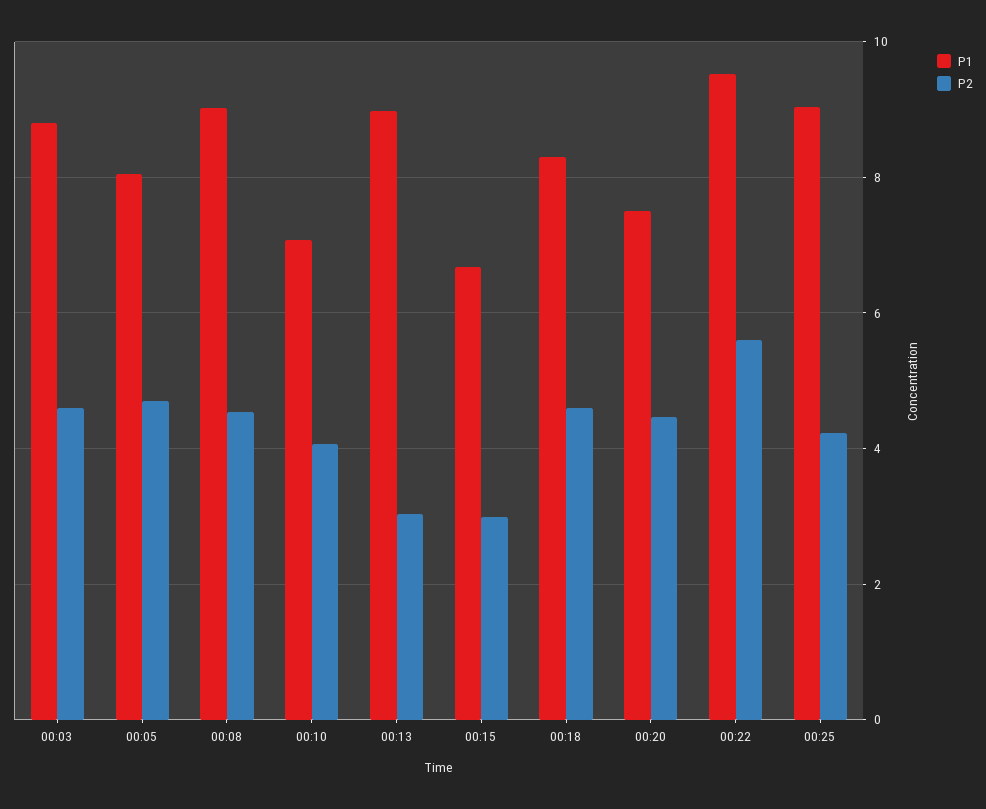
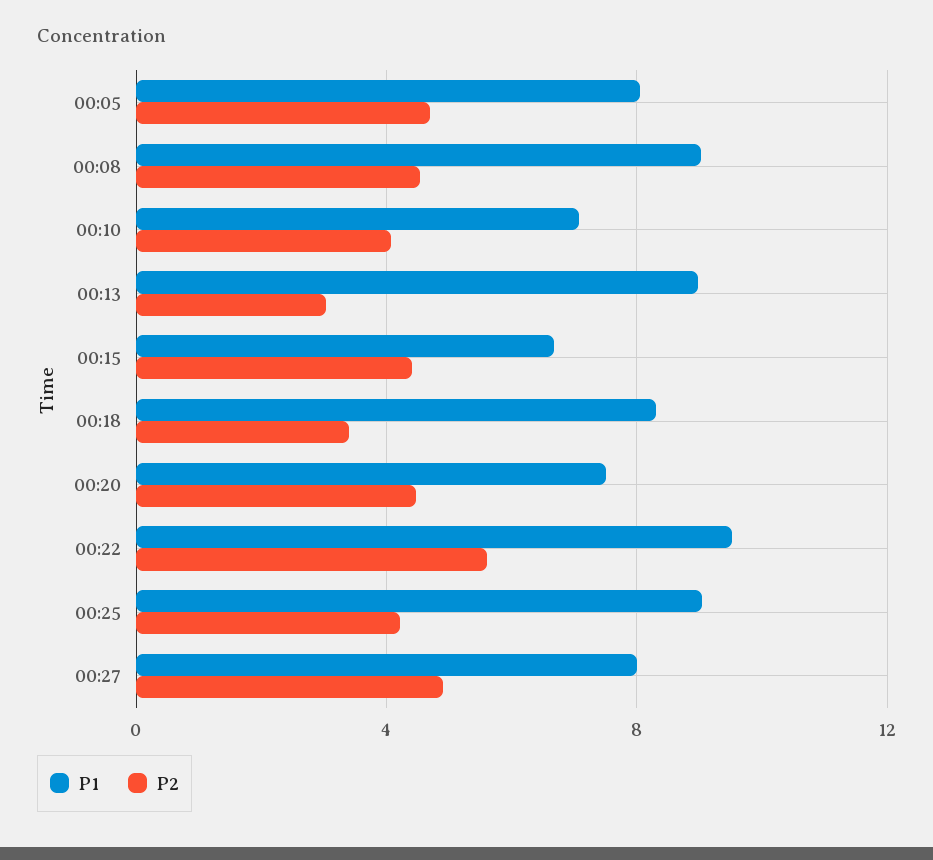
P1, 00:03: 8.8 -> none
P2, 00:03: 4.6 -> none
P2, 00:15: 3 -> 4.5
P2, 00:18: 4.6 -> 3.5
P1, 00:27: none -> 8
P2, 00:27: none -> 5

